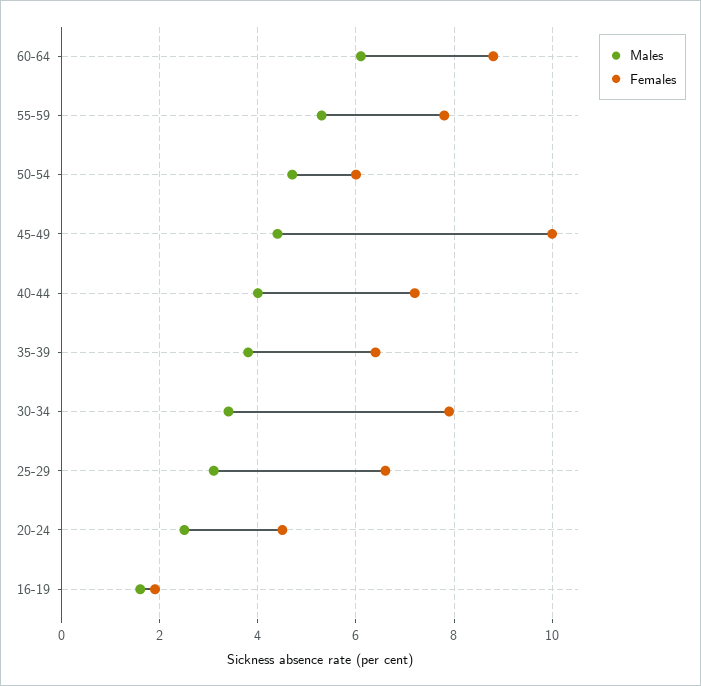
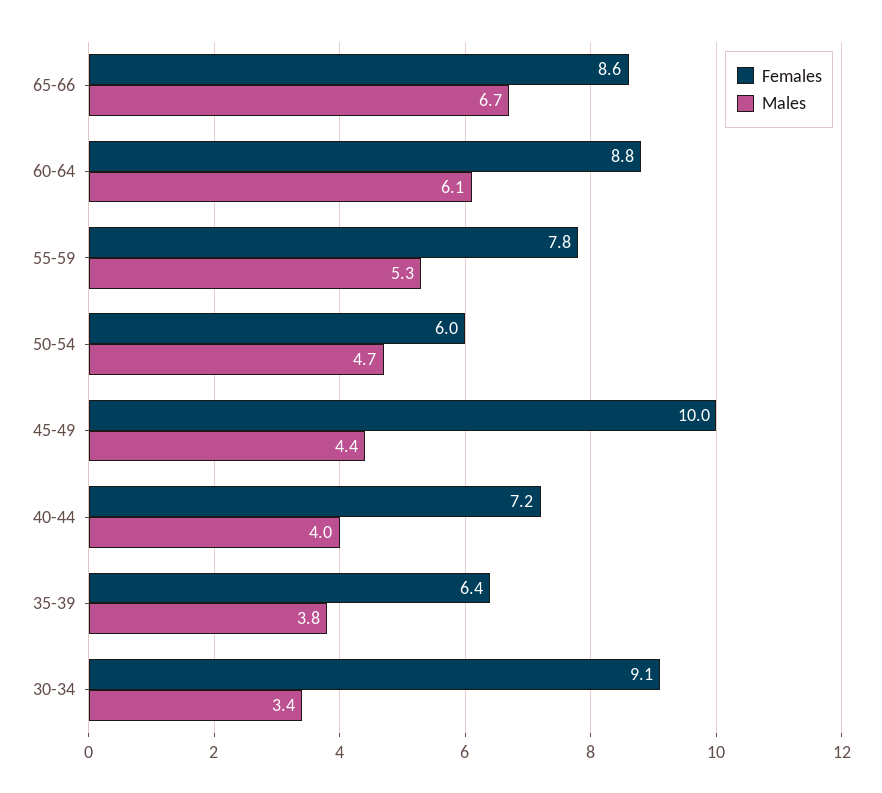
Females, 30-34: 8 -> 9.1
Males, 25-29: 3 -> none
Females, 25-29: 6.5 -> none
Males, 20-24: 2.5 -> none
Females, 20-24: 4.5 -> none
Males, 16-19: 1.5 -> none
Females, 16-19: 2 -> none
Females, 65-66: none -> 8.6
Males, 65-66: none -> 6.7

